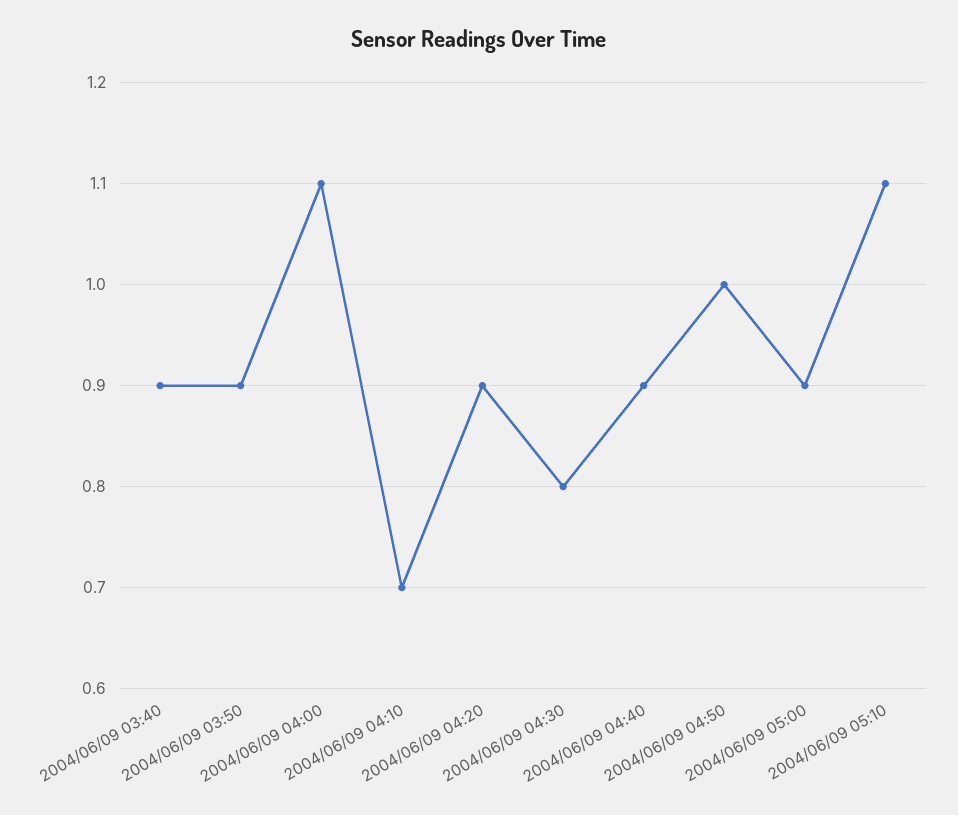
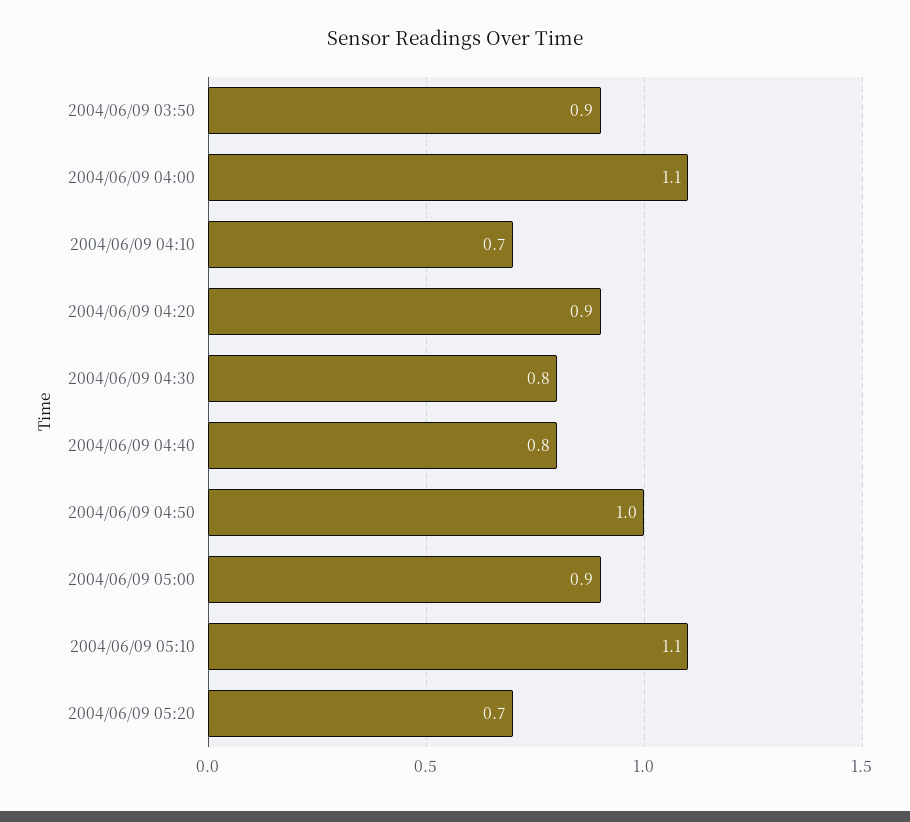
2004/06/09 03:40: 0.9 -> none
2004/06/09 04:40: 0.9 -> 0.8
2004/06/09 05:20: none -> 0.7

